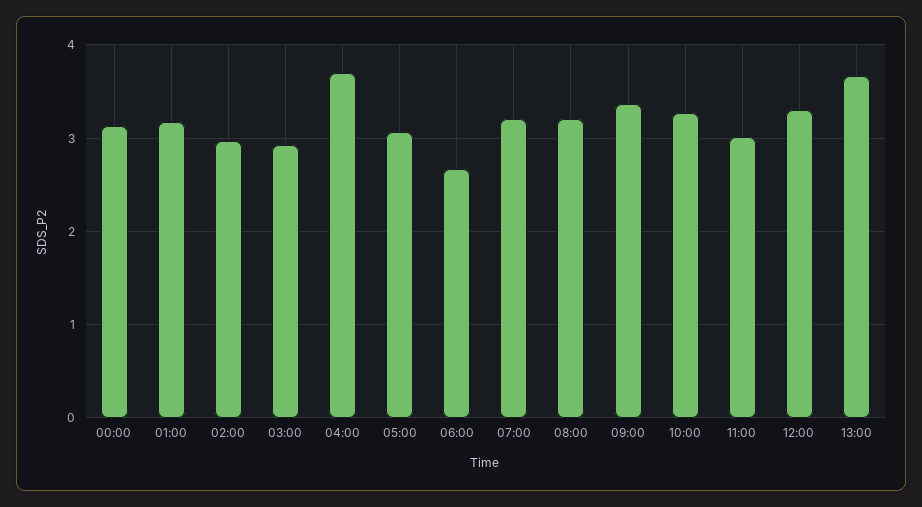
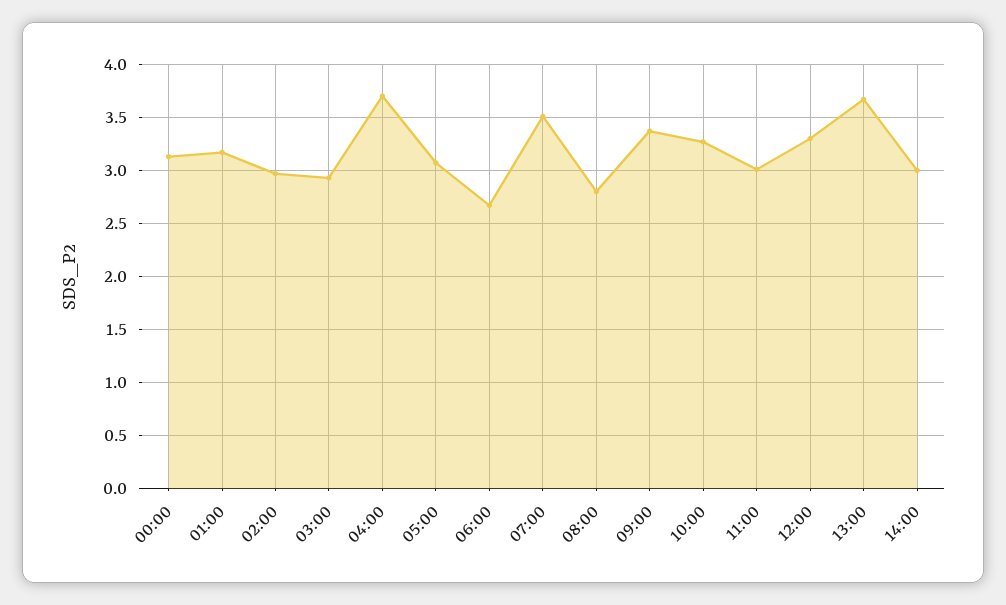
07:00: 3.2 -> 3.5
08:00: 3.2 -> 2.8
14:00: none -> 3

